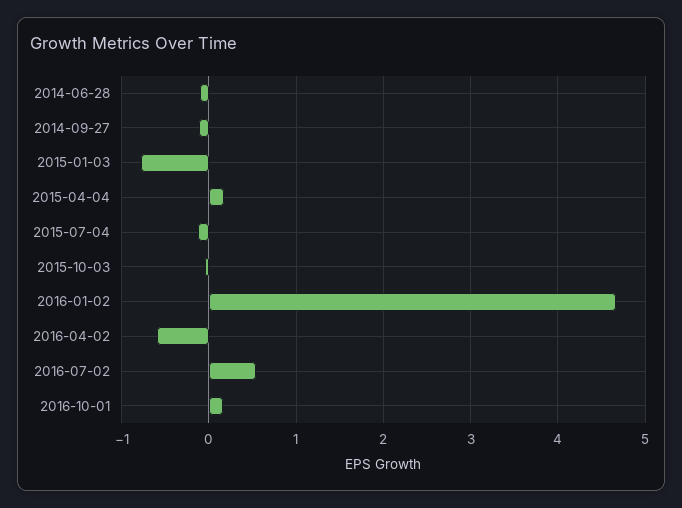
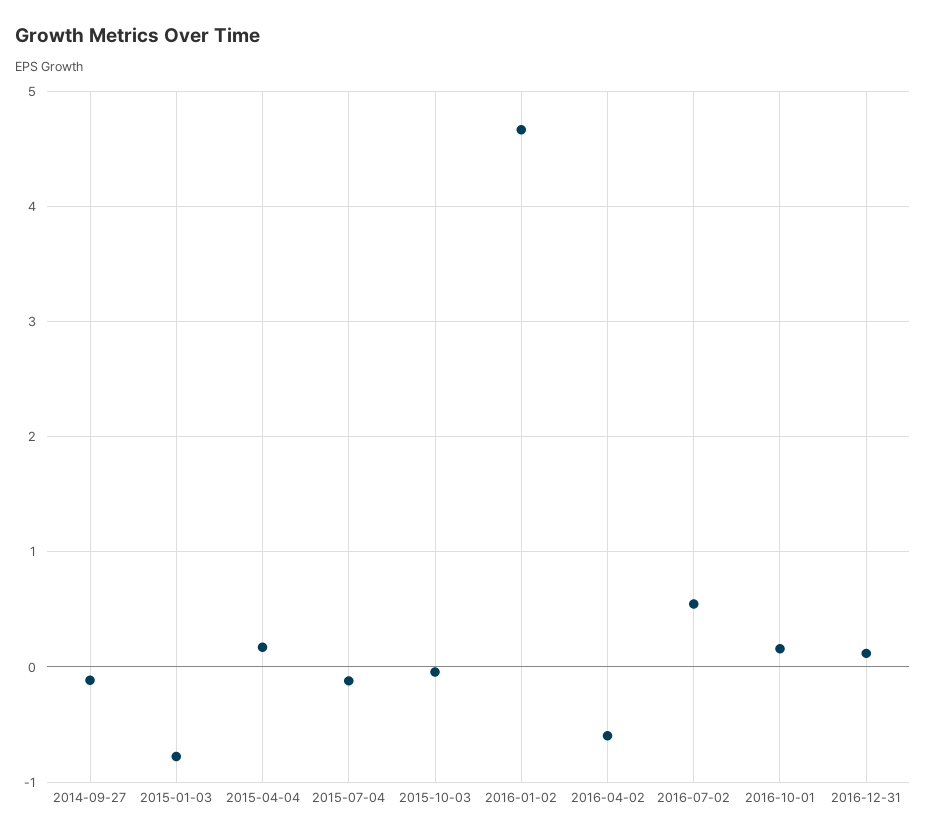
2014-06-28: -0.1 -> none
2016-12-31: none -> 0.1

